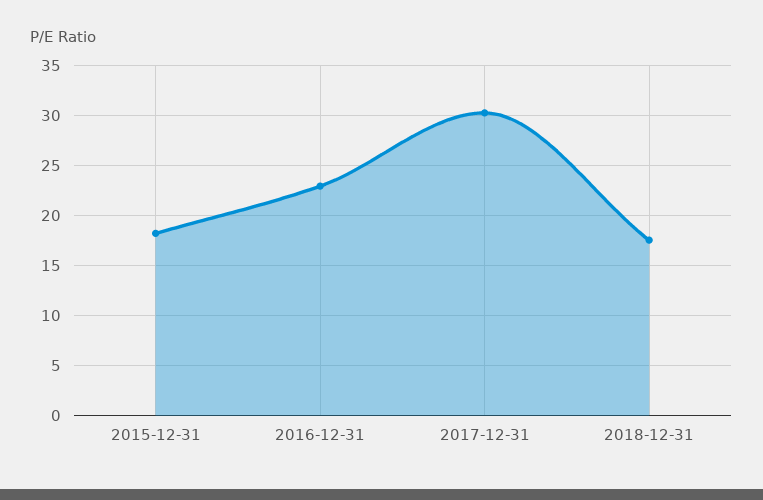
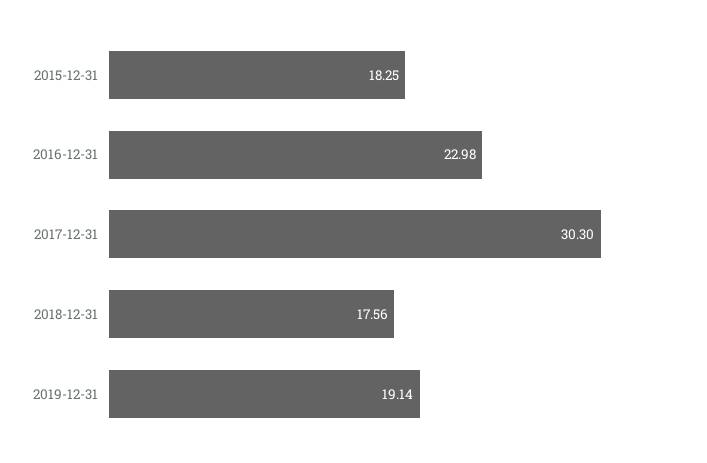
2019-12-31: none -> 19.14

